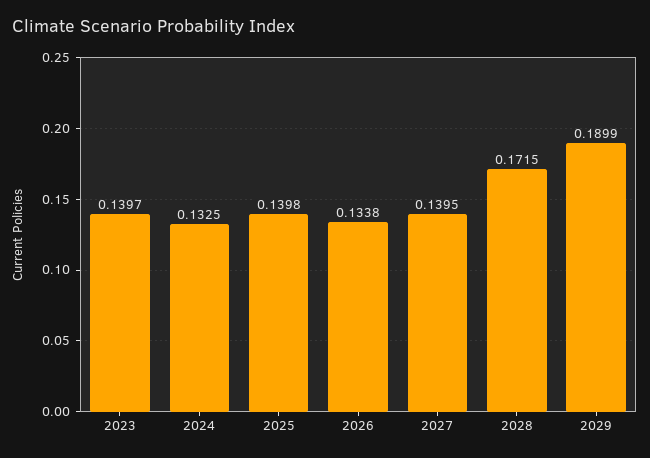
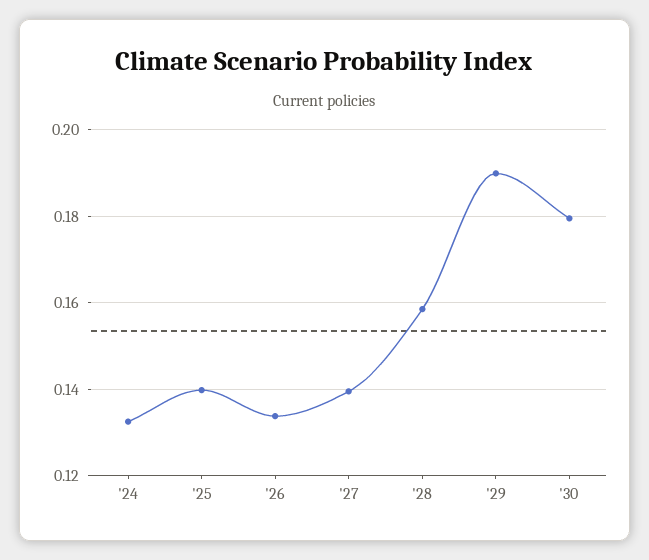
2023: 0.1397 -> none
2028: 0.1715 -> 0.158
'30: none -> 0.18

